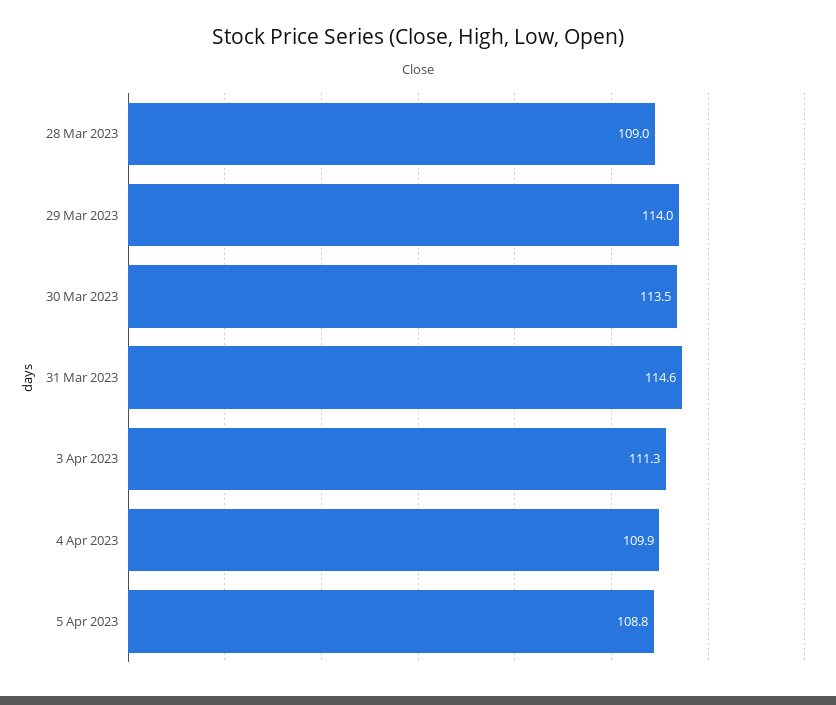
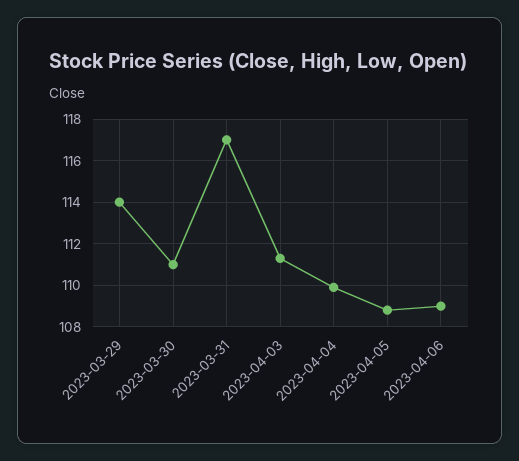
28 Mar 2023: 109 -> none
30 Mar 2023: 113.5 -> 111
31 Mar 2023: 114.6 -> 117
2023-04-06: none -> 109

